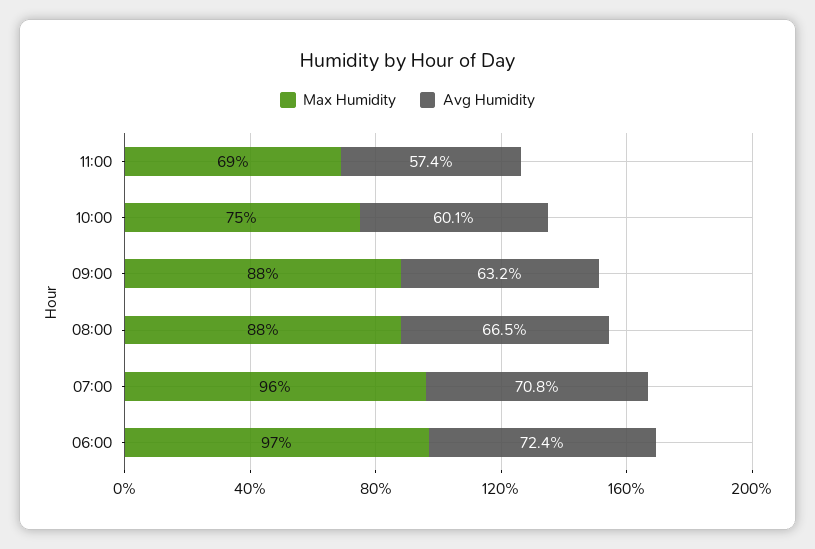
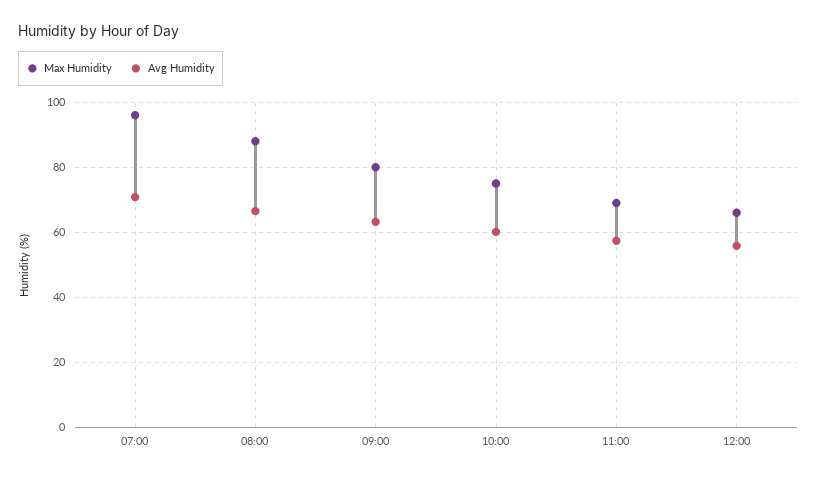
Max Humidity, 09:00: 88 -> 80
Max Humidity, 06:00: 97 -> none
Avg Humidity, 06:00: 72.4 -> none
Max Humidity, 12:00: none -> 66
Avg Humidity, 12:00: none -> 56

